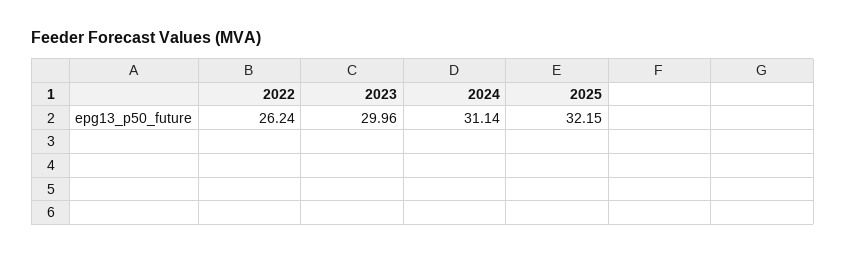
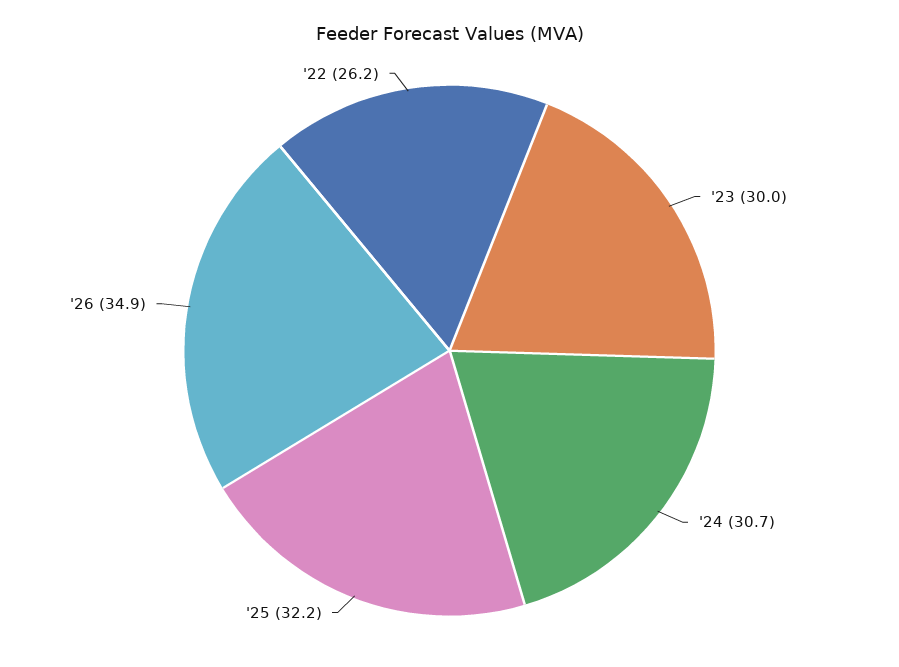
2024: 31.14 -> 30.7
'26: none -> 34.9

